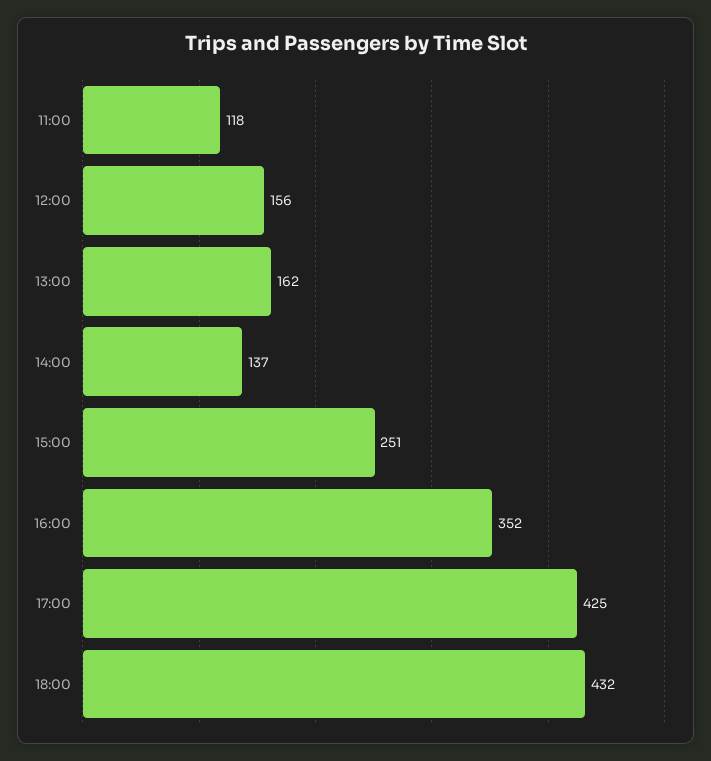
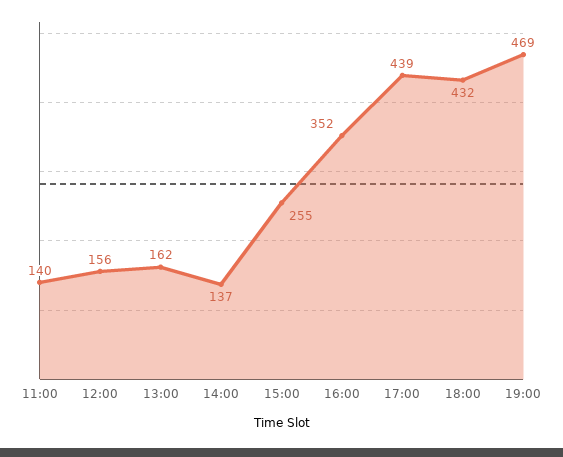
11:00: 118 -> 140
15:00: 251 -> 255
17:00: 425 -> 439
19:00: none -> 469

